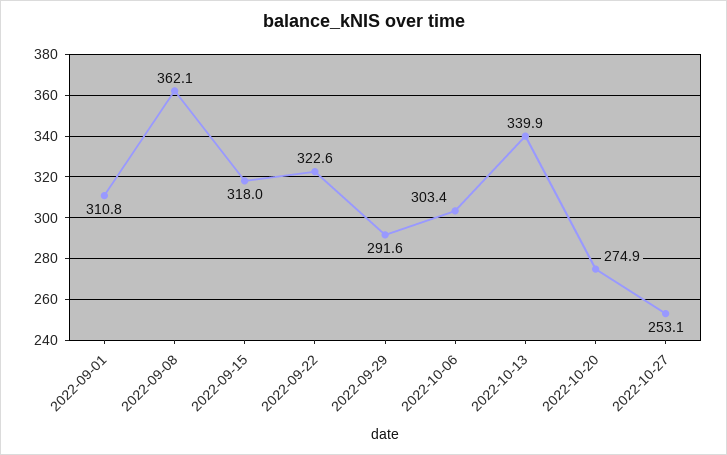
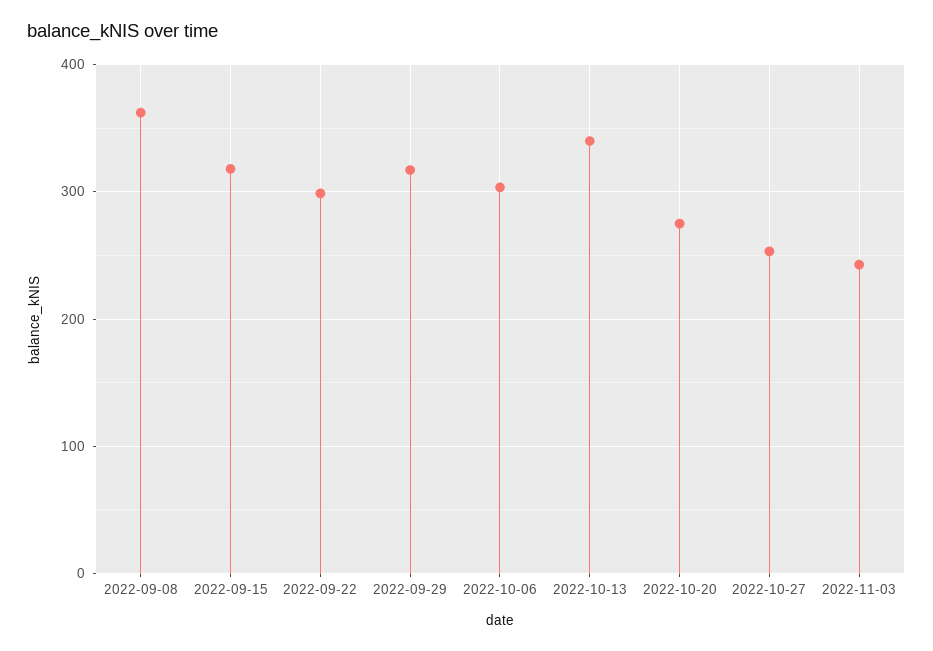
2022-09-01: 310.8 -> none
2022-09-22: 322.6 -> 300
2022-09-29: 291.6 -> 320
2022-11-03: none -> 240

